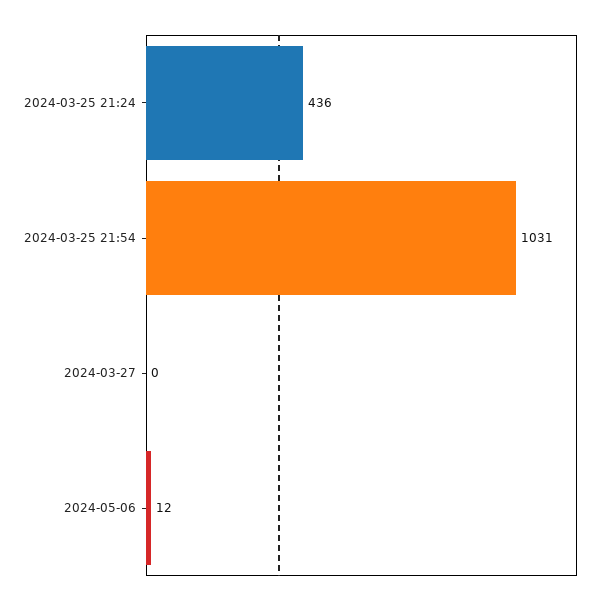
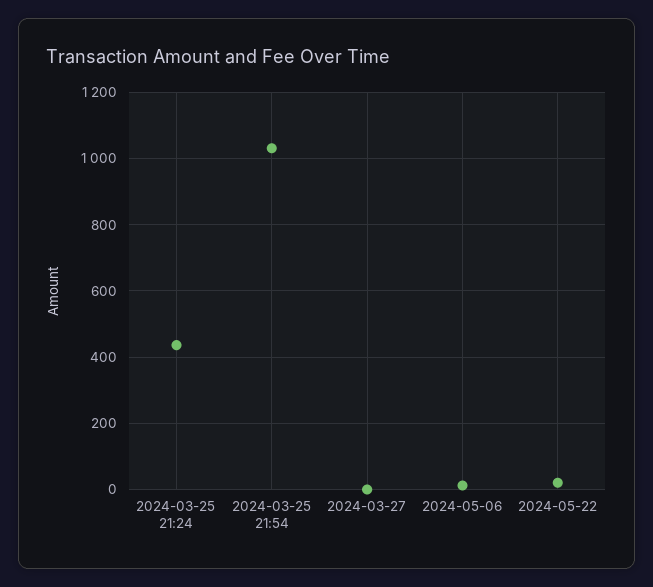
2024-05-22: none -> 20

